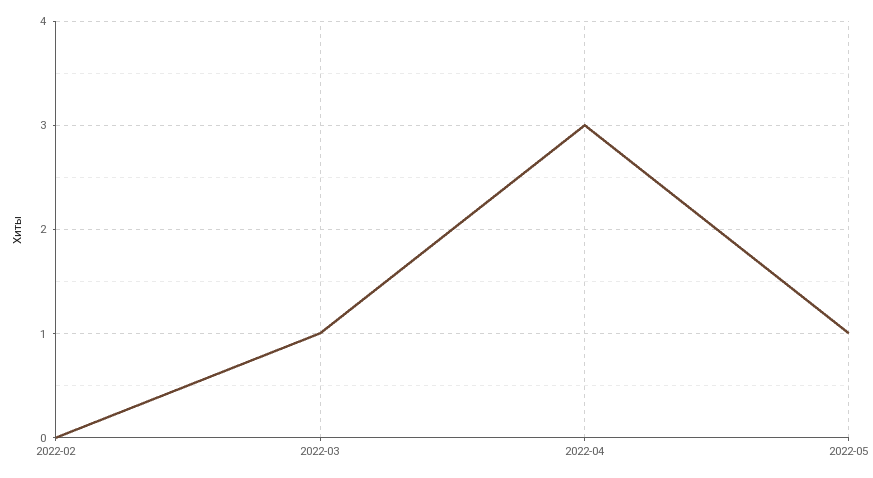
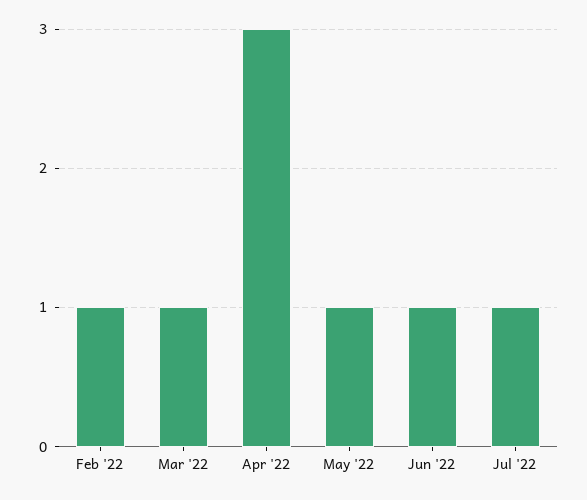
2022-02: 0 -> 1
Jun '22: none -> 1
Jul '22: none -> 1

